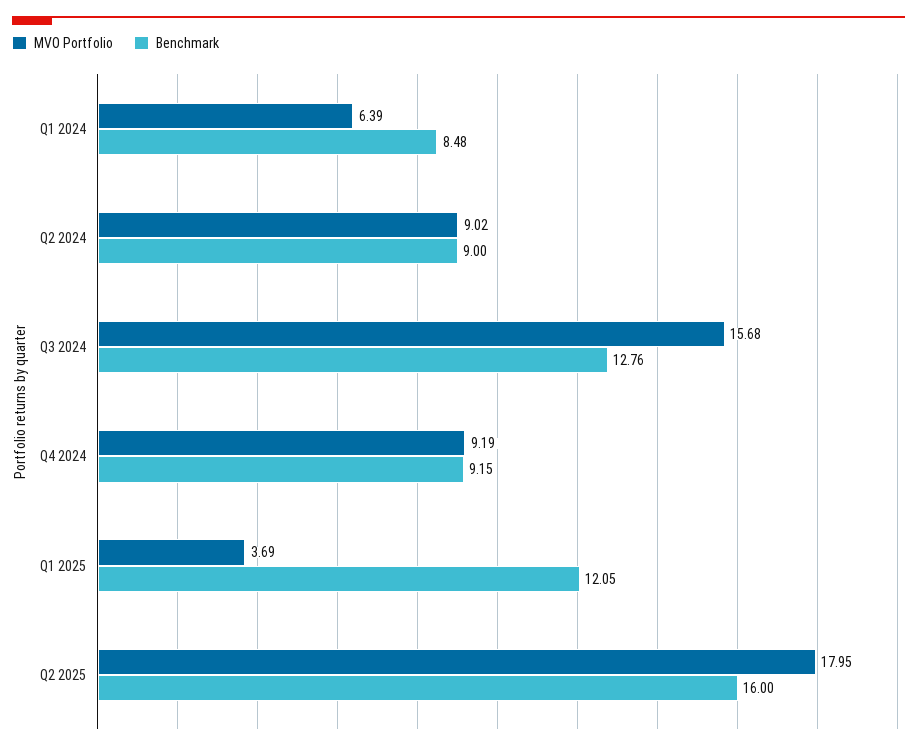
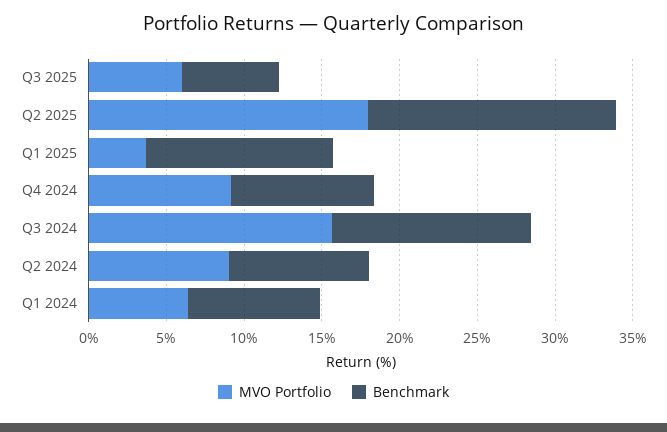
MVO Portfolio, Q3 2025: none -> 6
Benchmark, Q3 2025: none -> 6

